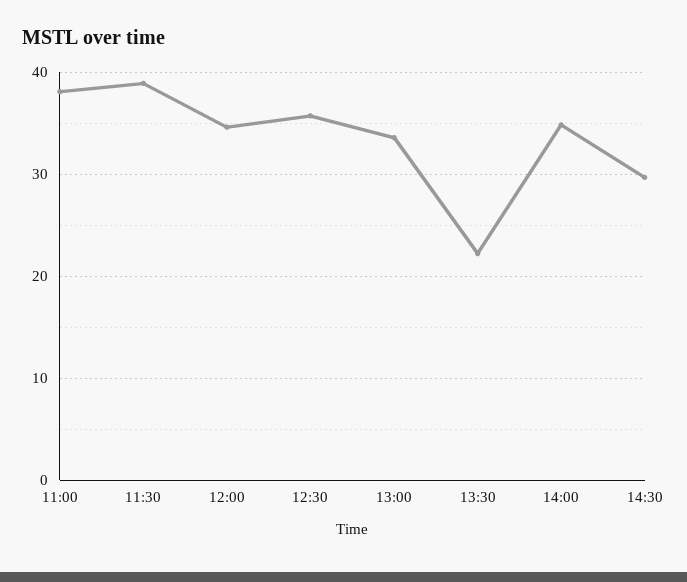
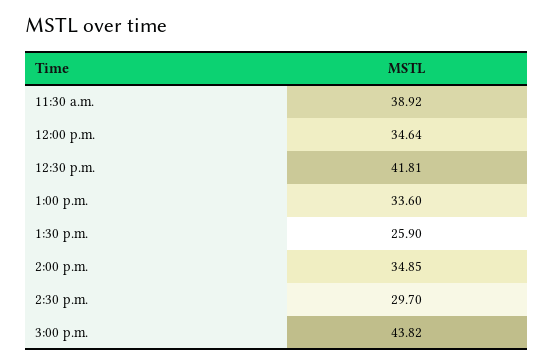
11:00: 38 -> none
12:30: 36 -> 41.81
13:30: 22 -> 25.9
3:00 p.m.: none -> 43.82

